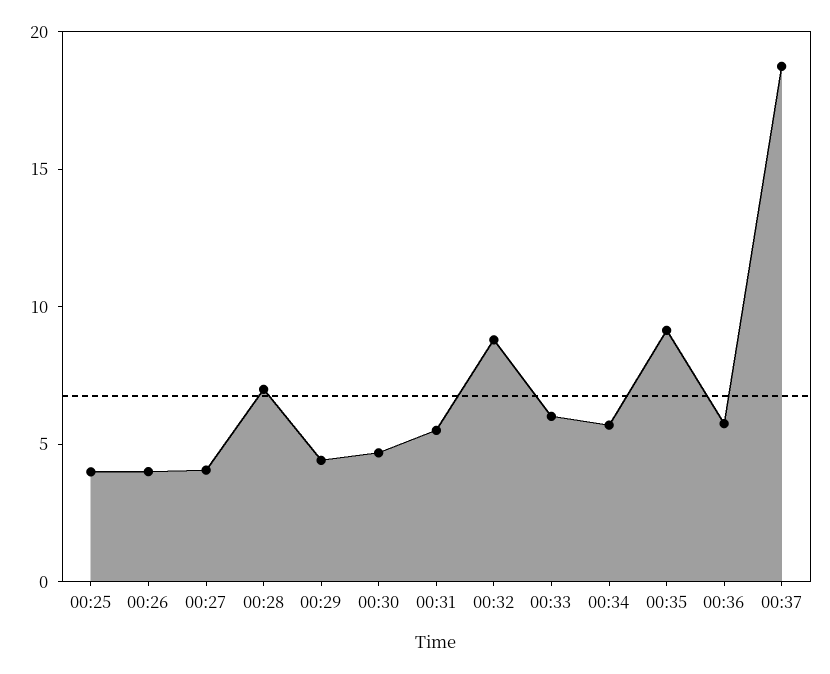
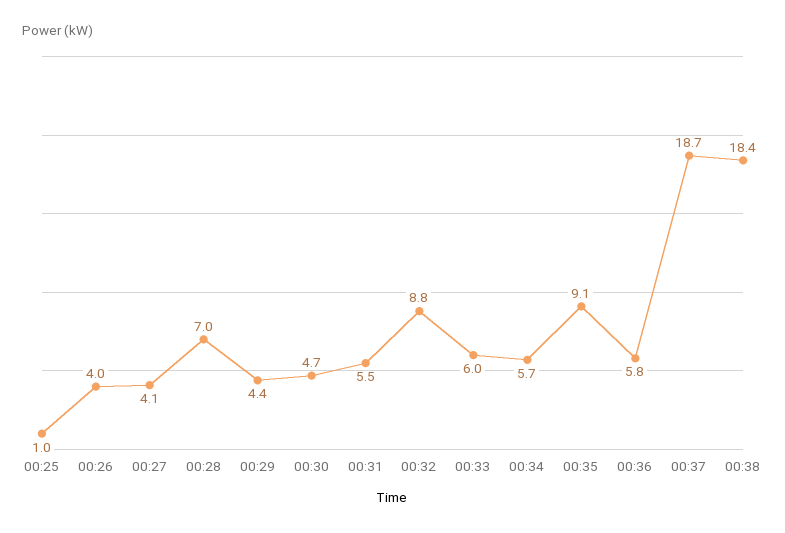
00:25: 4 -> 1
00:38: none -> 18.4

